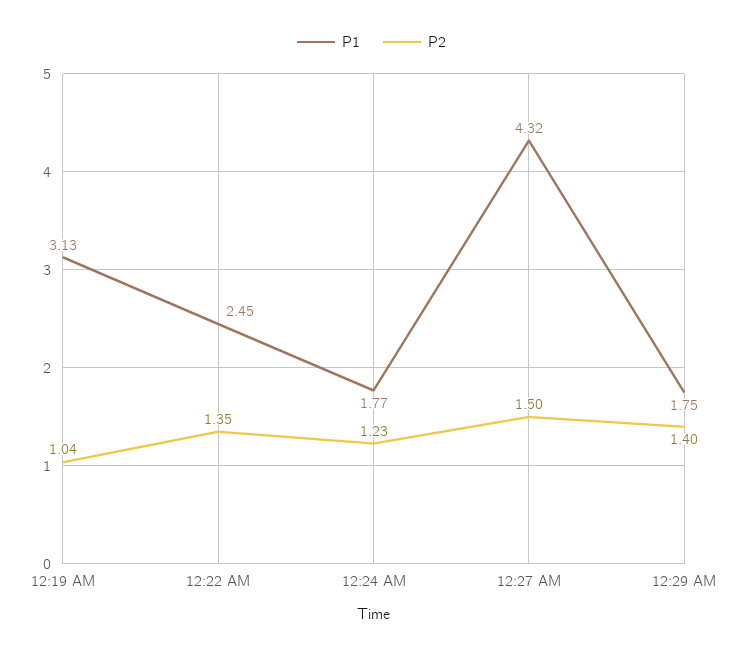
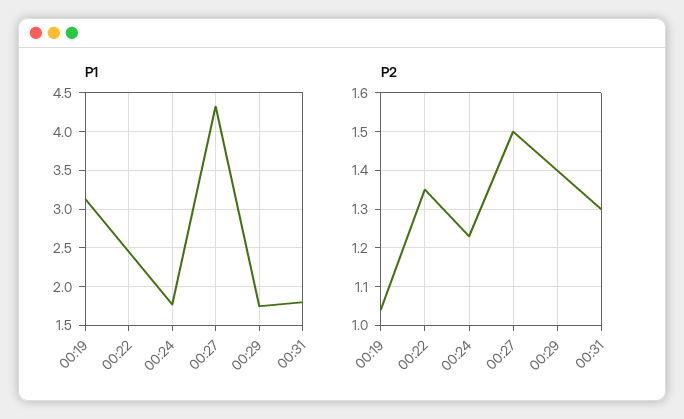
P1, 00:31: none -> 1.8
P2, 00:31: none -> 1.3

